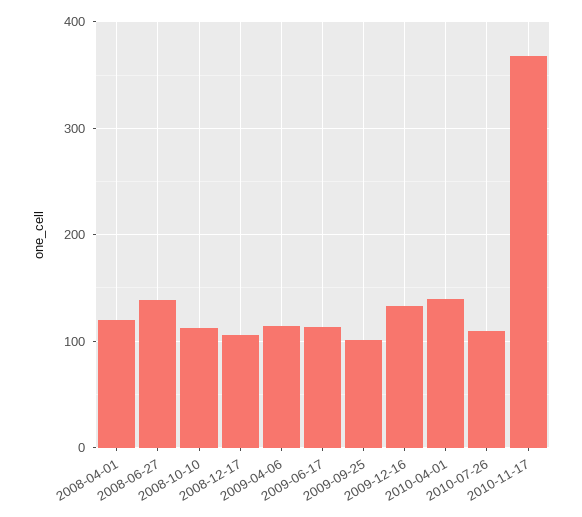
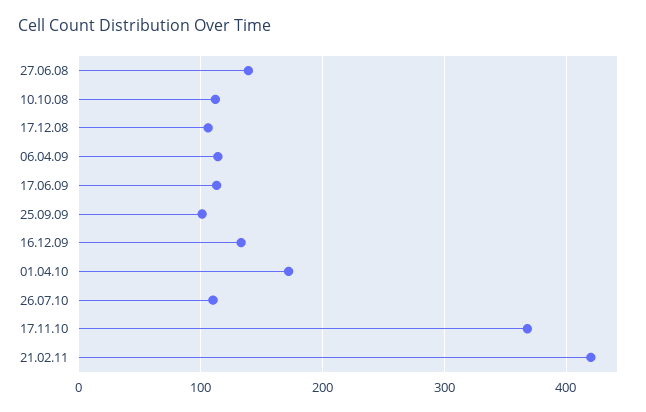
2008-04-01: 120 -> none
2010-04-01: 140 -> 170
21.02.11: none -> 420

